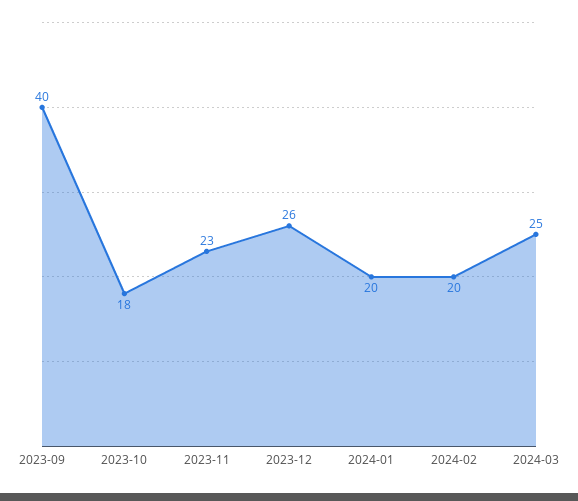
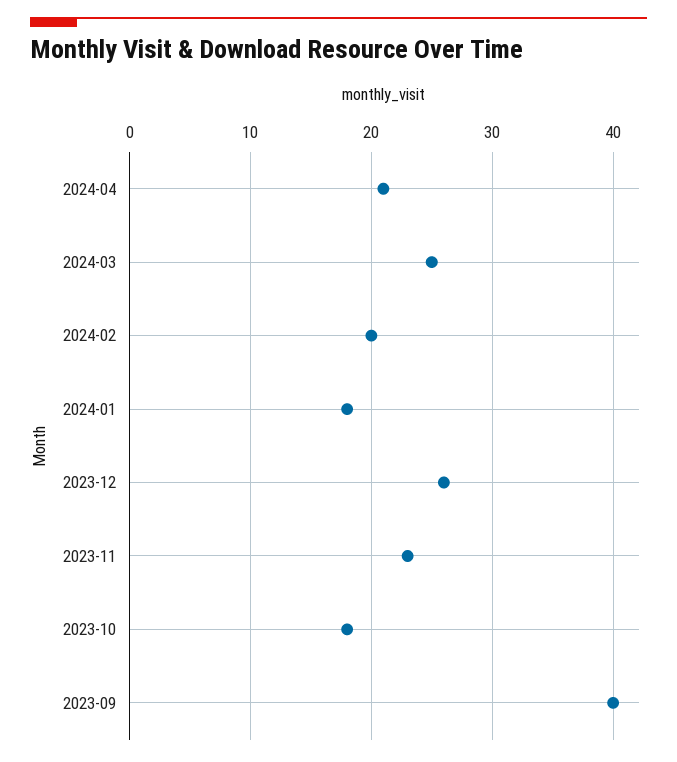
2024-01: 20 -> 18
2024-04: none -> 21

